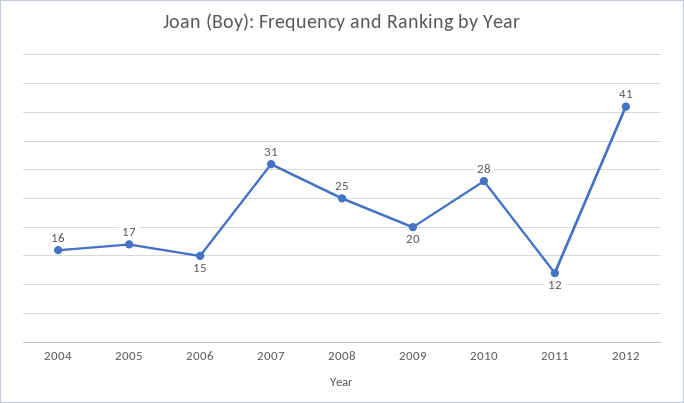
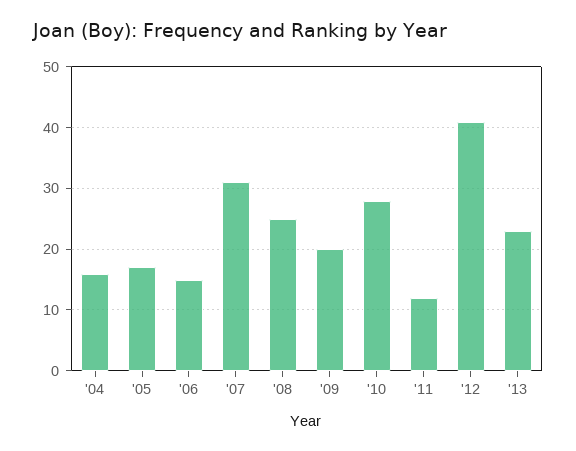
'13: none -> 23

